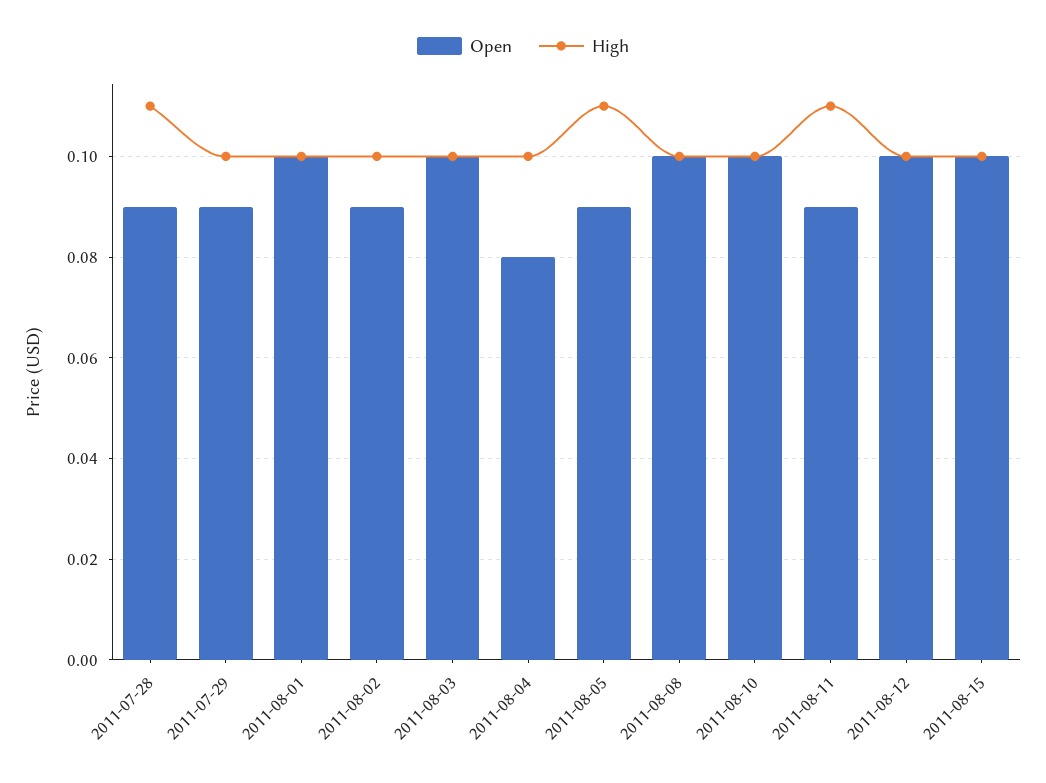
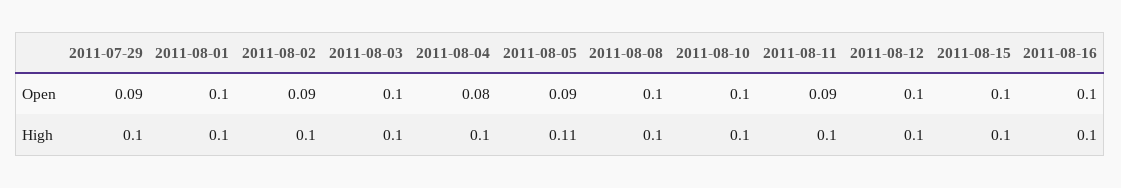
Open, 2011-07-28: 0.09 -> none
High, 2011-07-28: 0.11 -> none
High, 2011-08-11: 0.11 -> 0.1
Open, 2011-08-16: none -> 0.1
High, 2011-08-16: none -> 0.1

